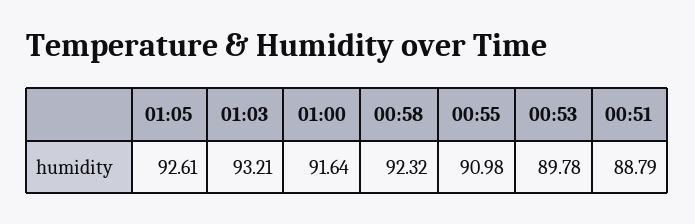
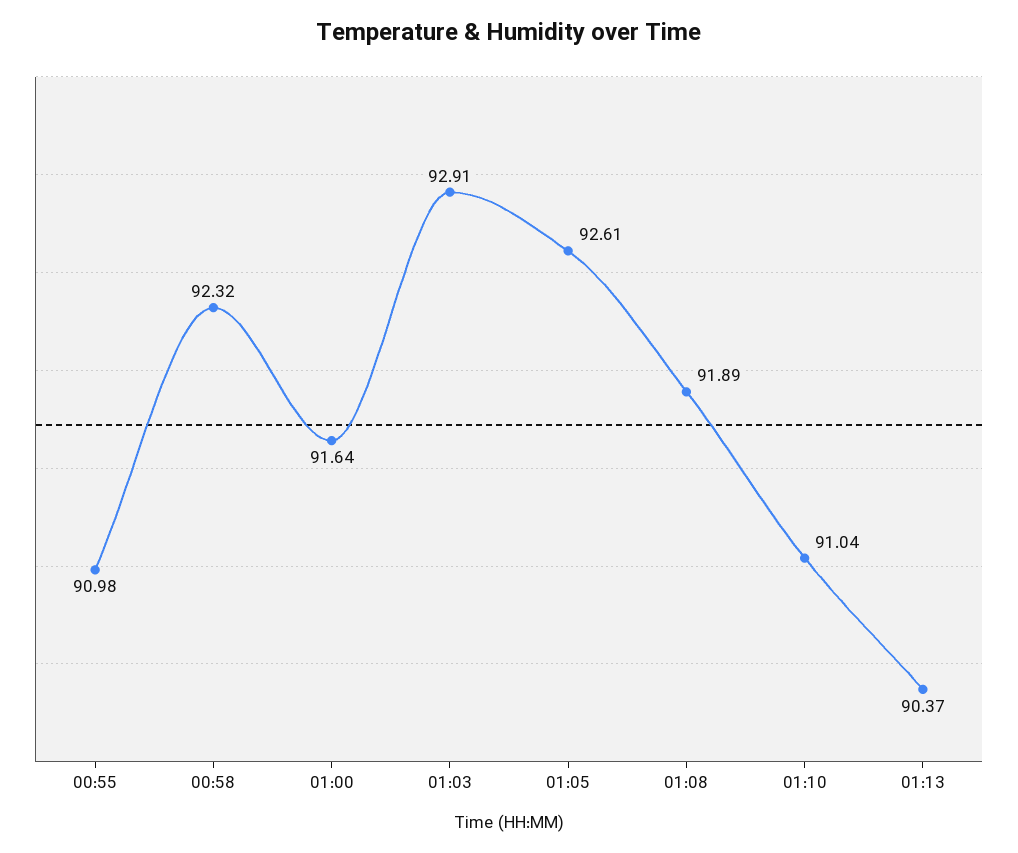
01:03: 93.21 -> 92.91
00:53: 89.78 -> none
00:51: 88.79 -> none
01:08: none -> 91.89
01:10: none -> 91.04
01:13: none -> 90.37

